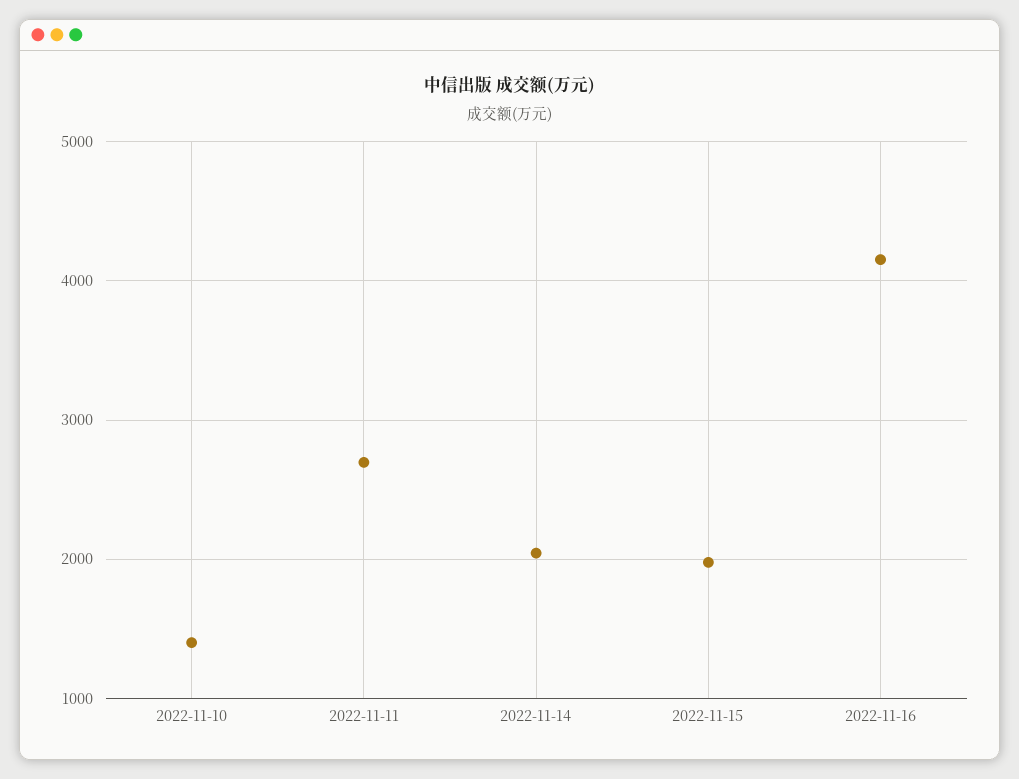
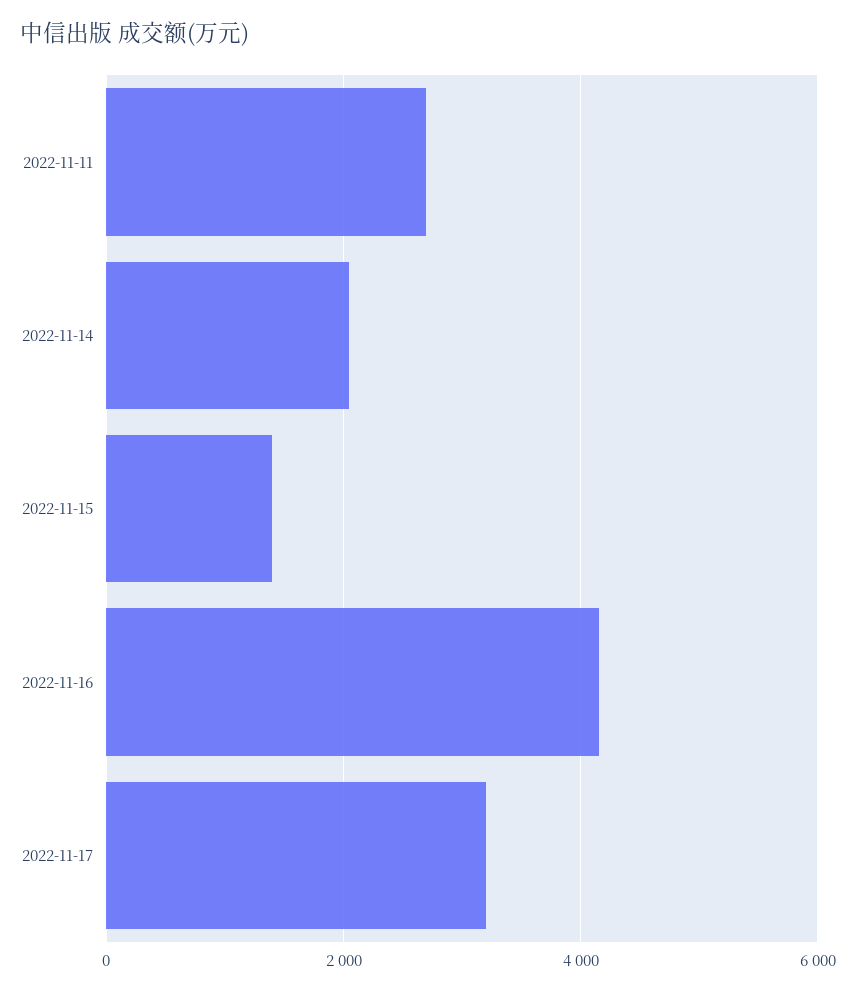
2022-11-10: 1400 -> none
2022-11-15: 2000 -> 1400
2022-11-17: none -> 3200

